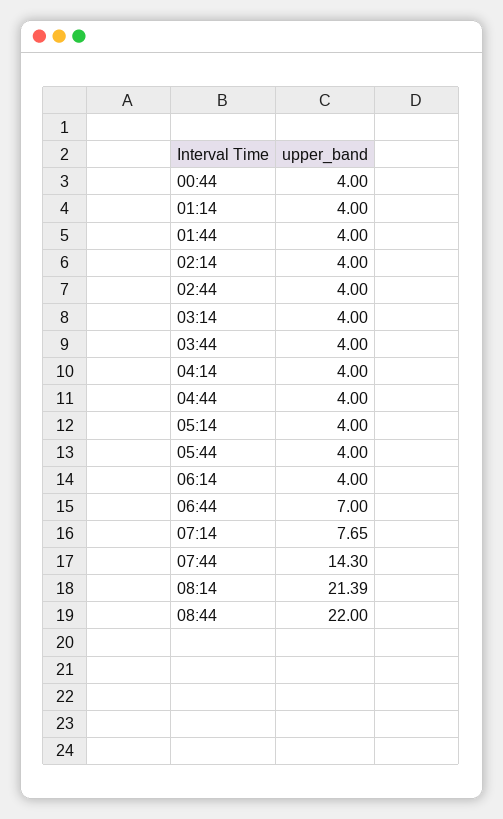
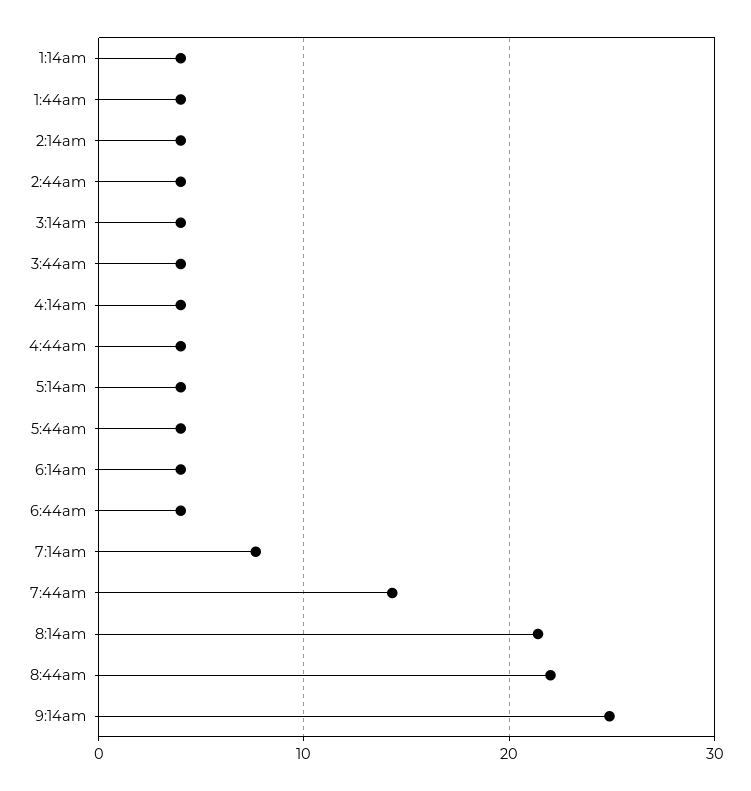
00:44: 4 -> none
06:44: 7 -> 4
9:14am: none -> 25

